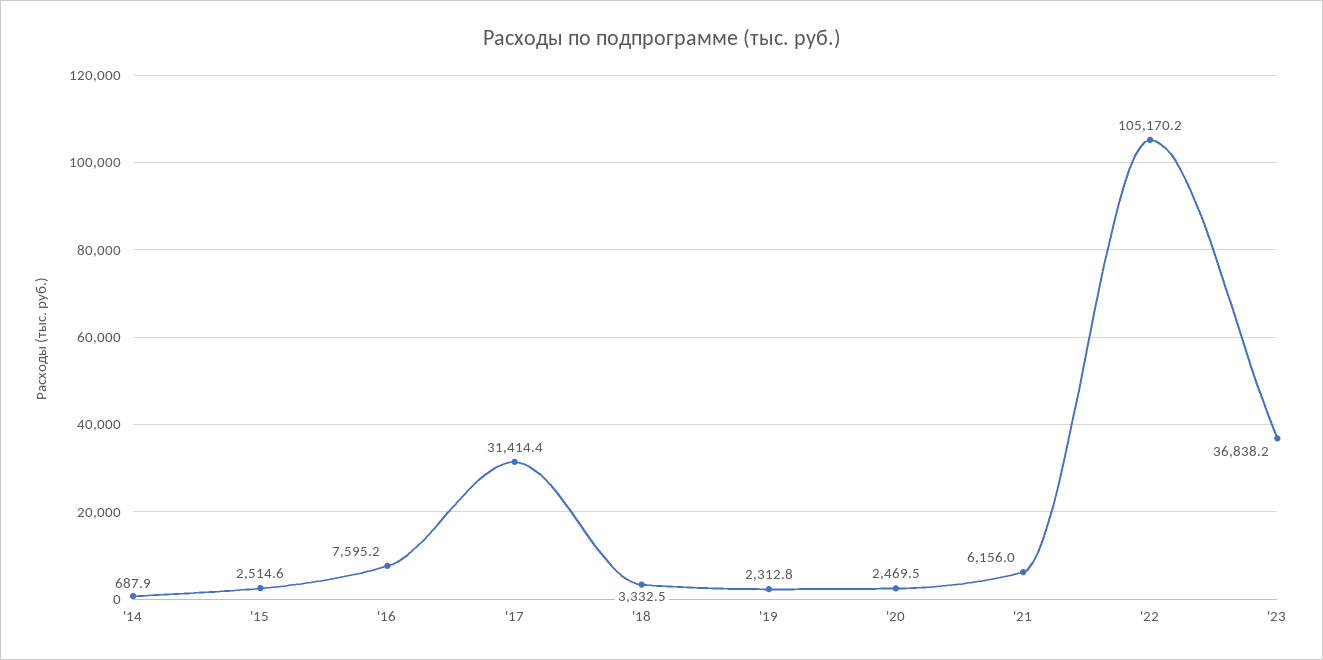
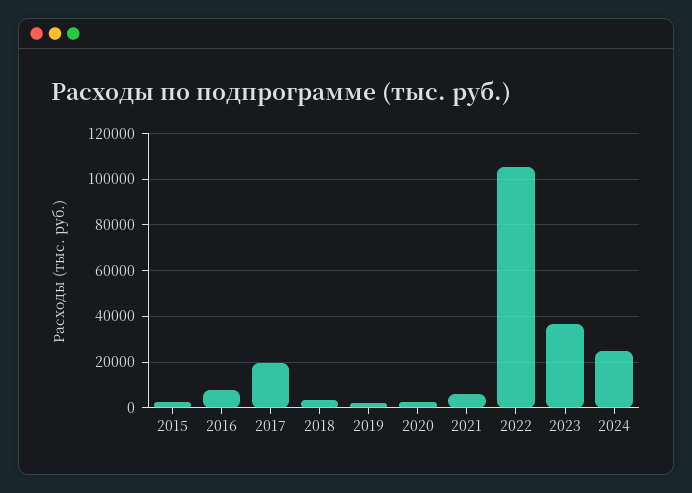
'14: 687.9 -> none
'17: 31414.4 -> 20000
2024: none -> 25000

